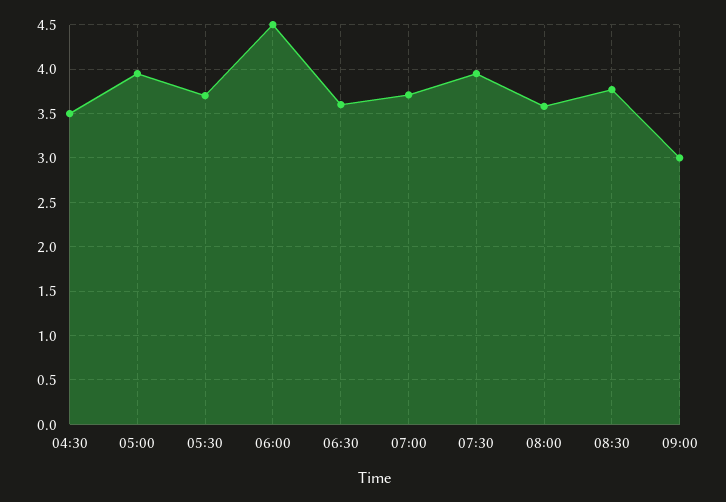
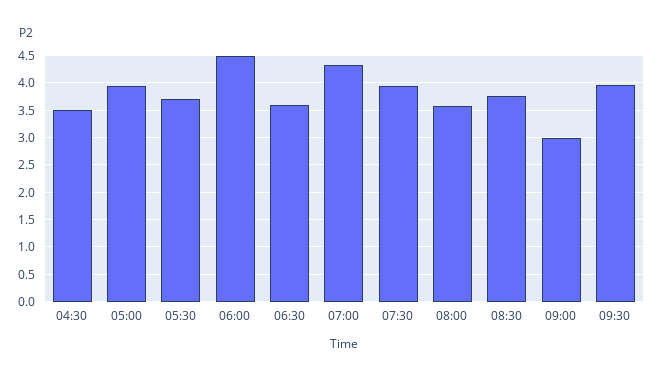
07:00: 3.7 -> 4.25
09:30: none -> 4

